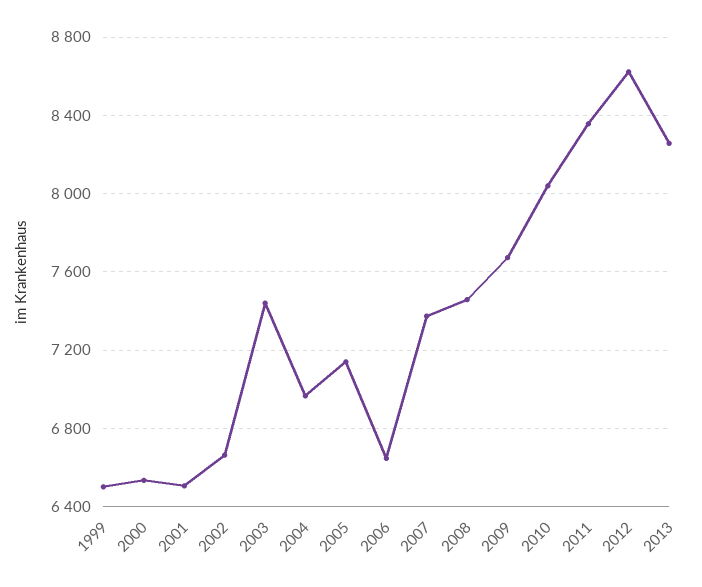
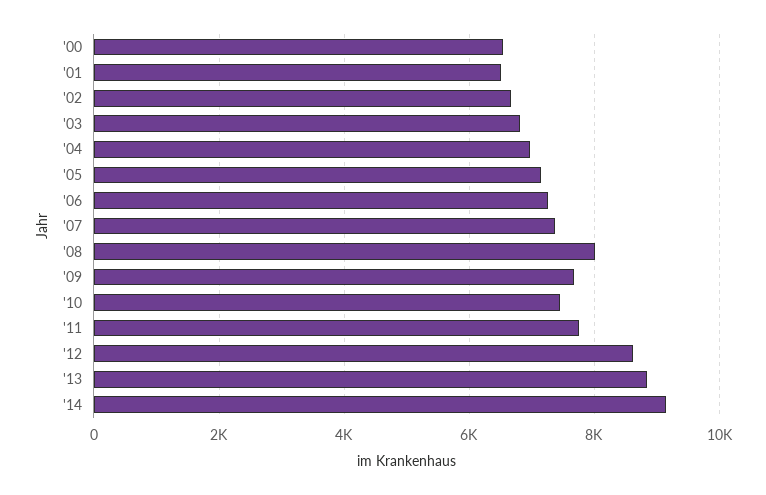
1999: 6500 -> none
2003: 7450 -> 6800
2006: 6650 -> 7200
2008: 7450 -> 8000
2010: 8050 -> 7400
2011: 8350 -> 7800
2013: 8250 -> 8800
'14: none -> 9200

